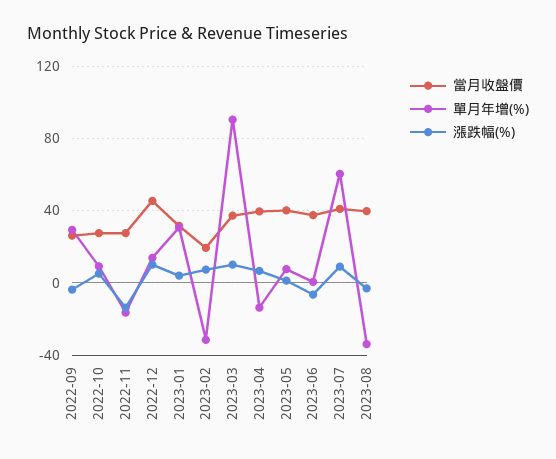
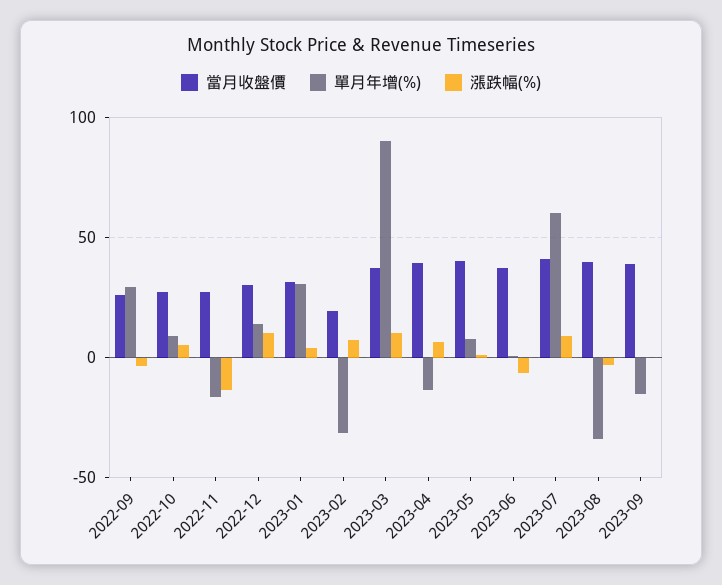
當月收盤價, 2022-12: 45 -> 30
當月收盤價, 2023-09: none -> 40
單月年增(%), 2023-09: none -> -15
漲跌幅(%), 2023-09: none -> 0

